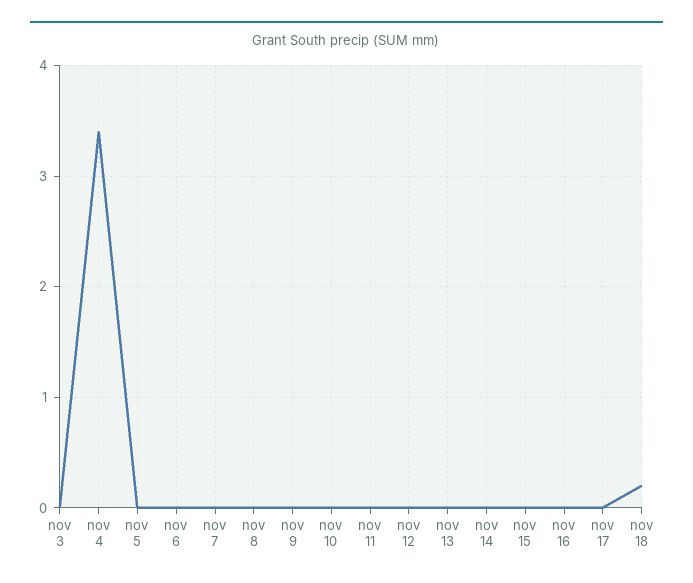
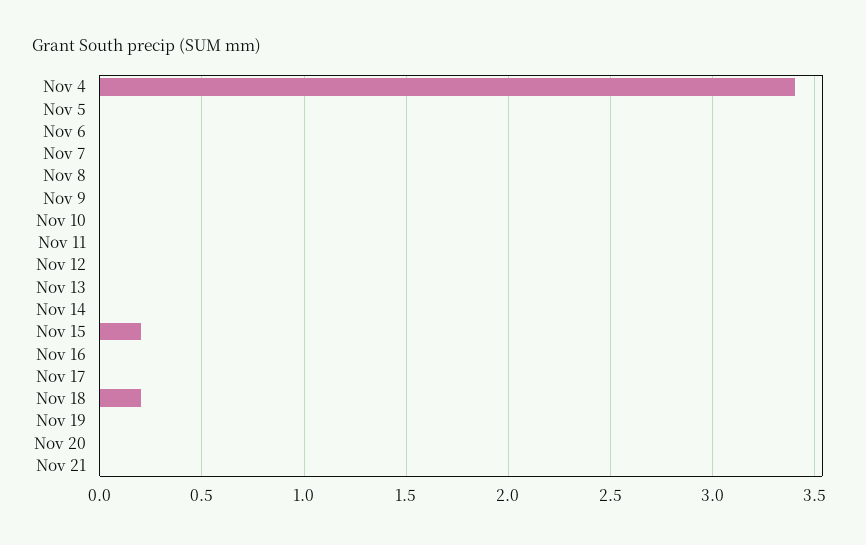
nov 3: 0 -> none
nov 15: 0 -> 0.2
Nov 19: none -> 0
Nov 20: none -> 0
Nov 21: none -> 0

